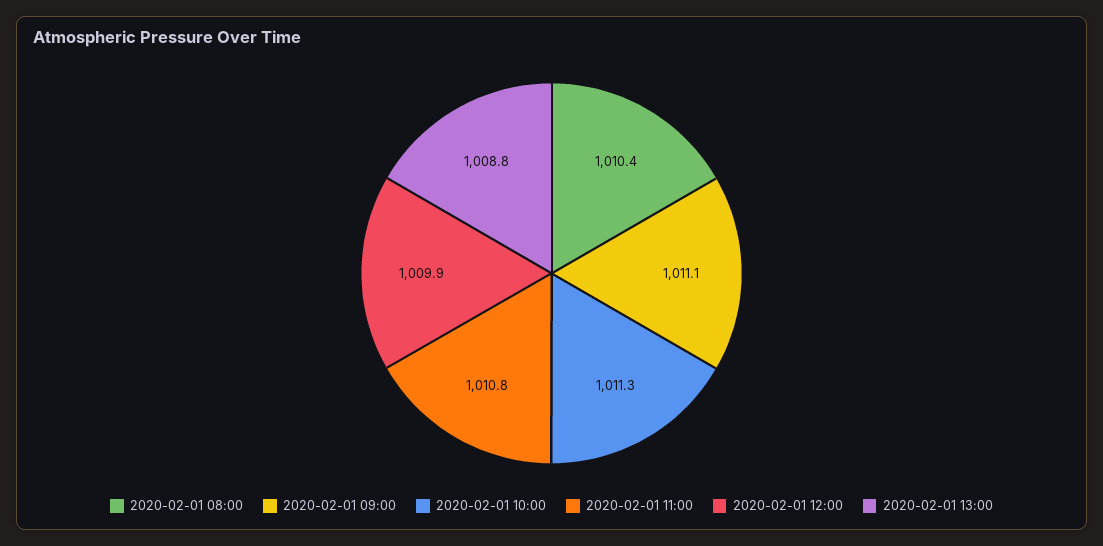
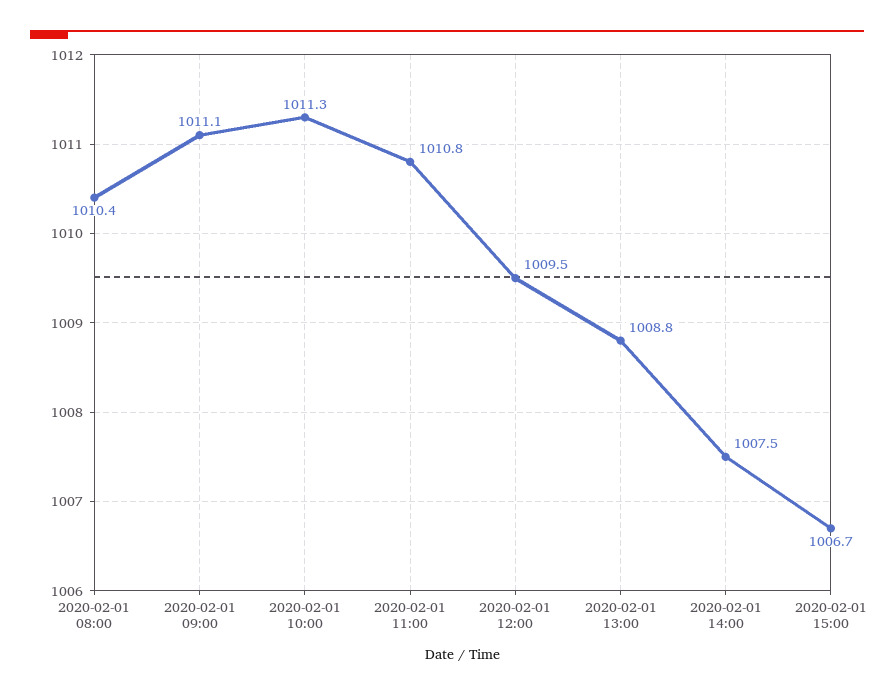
2020-02-01 12:00: 1009.9 -> 1009.5
2020-02-01 14:00: none -> 1007.5
2020-02-01 15:00: none -> 1006.7

